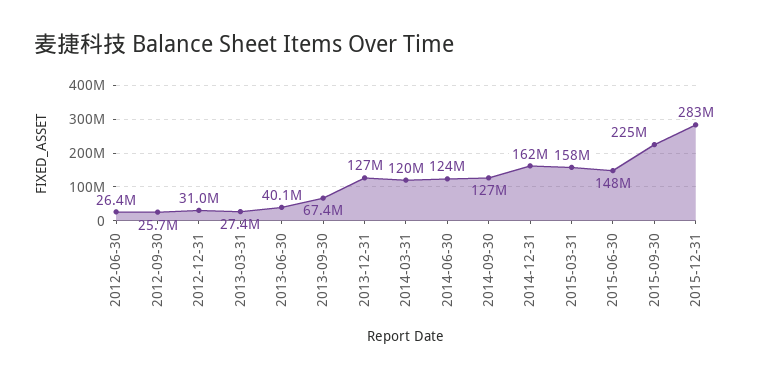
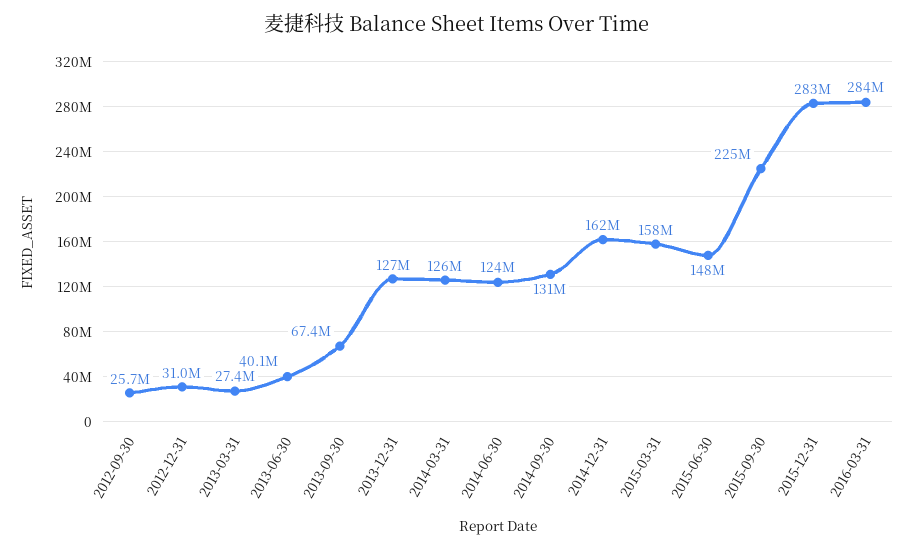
2012-06-30: 26400000 -> none
2014-03-31: 120000000 -> 126000000
2014-09-30: 127000000 -> 131000000
2016-03-31: none -> 284000000

